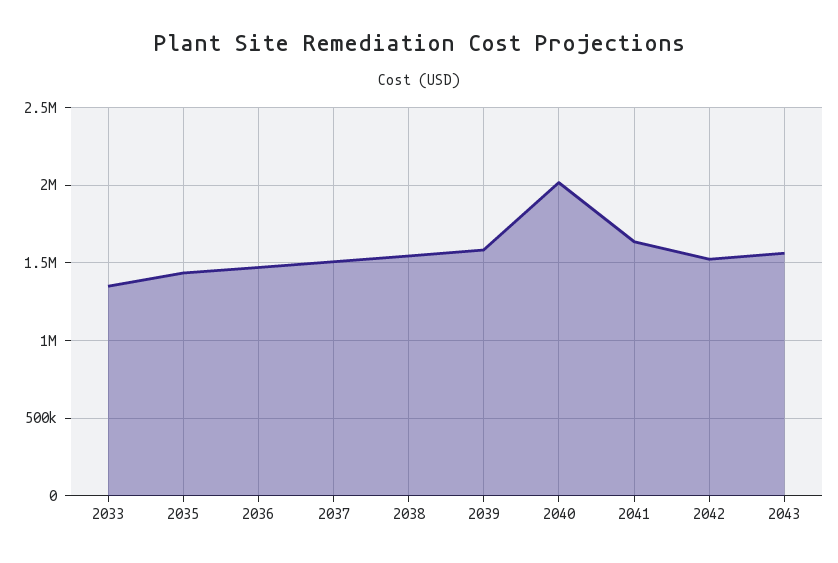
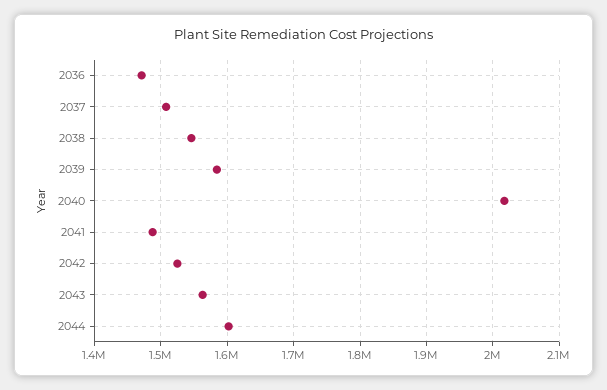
2033: 1350000 -> none
2035: 1450000 -> none
2041: 1650000 -> 1490000
2044: none -> 1600000

